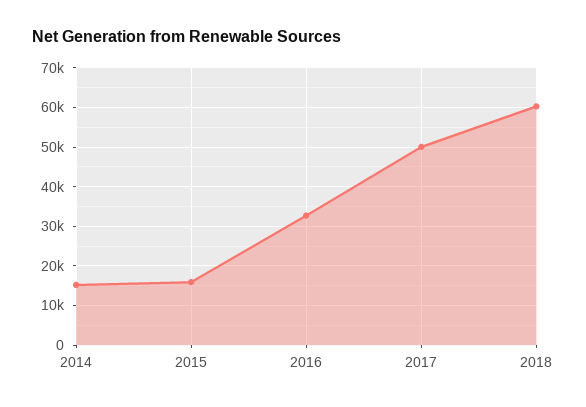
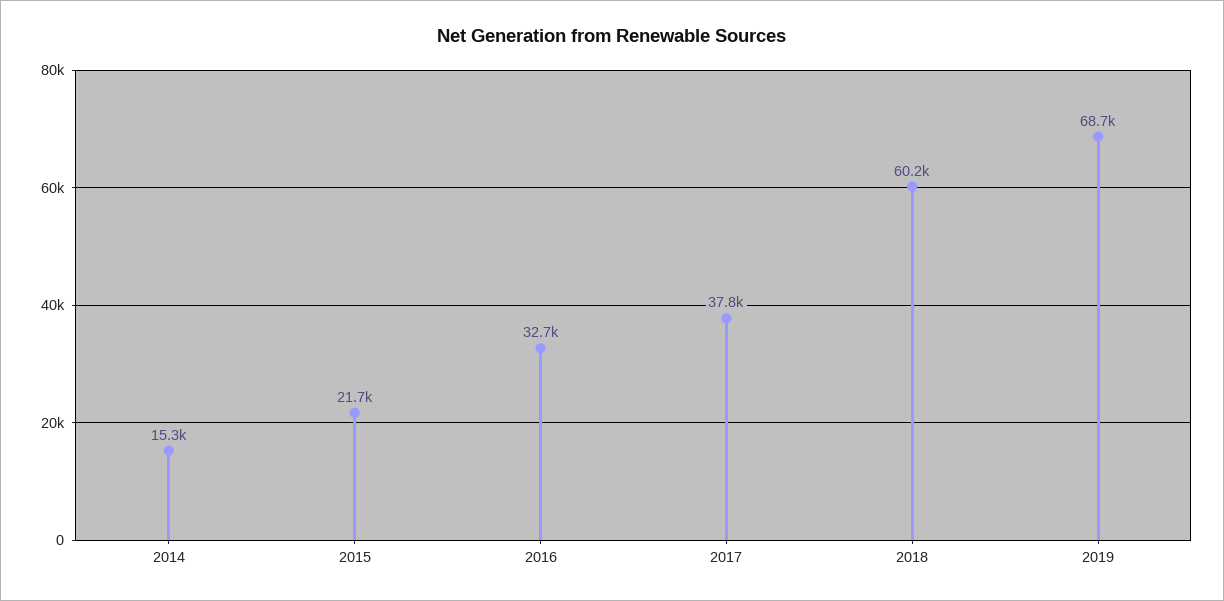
2015: 16000 -> 21700
2017: 50000 -> 37800
2019: none -> 68700

